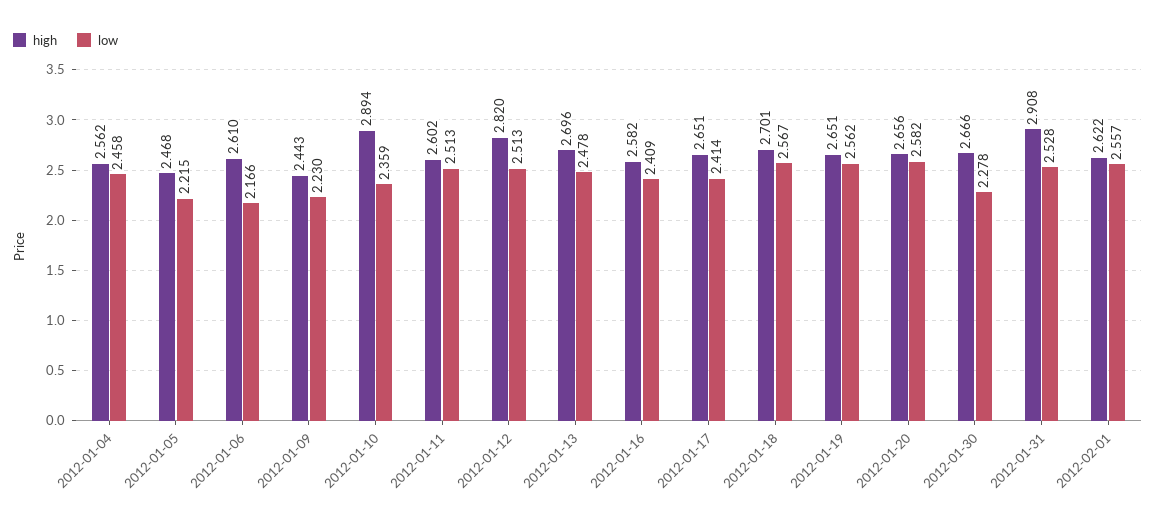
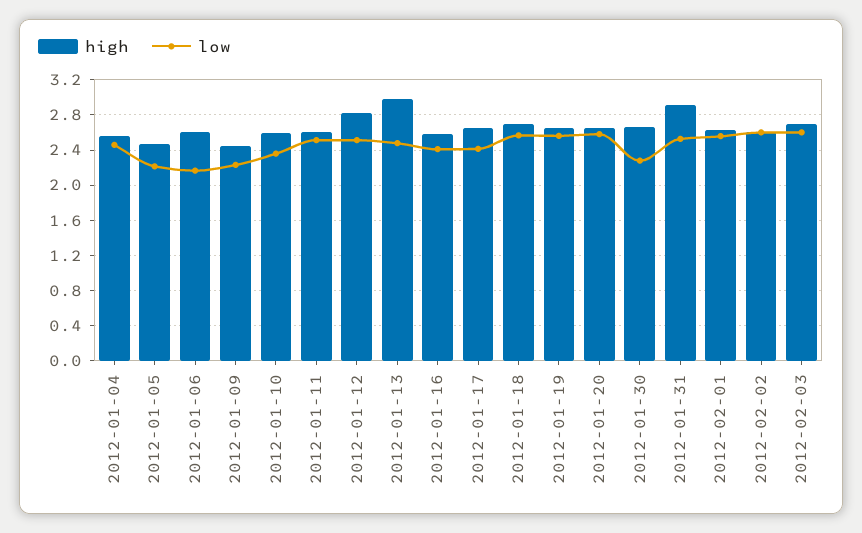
high, 2012-01-10: 2.894 -> 2.6
high, 2012-01-13: 2.696 -> 3
high, 2012-02-02: none -> 2.6
low, 2012-02-02: none -> 2.6
high, 2012-02-03: none -> 2.7
low, 2012-02-03: none -> 2.6

